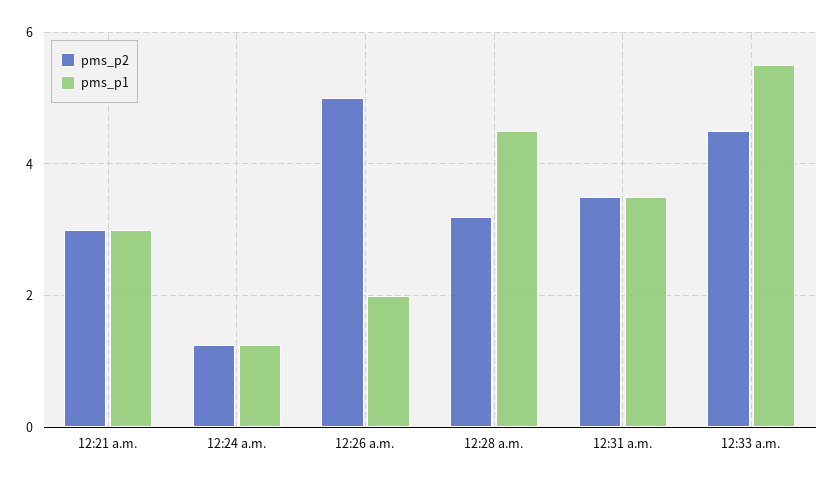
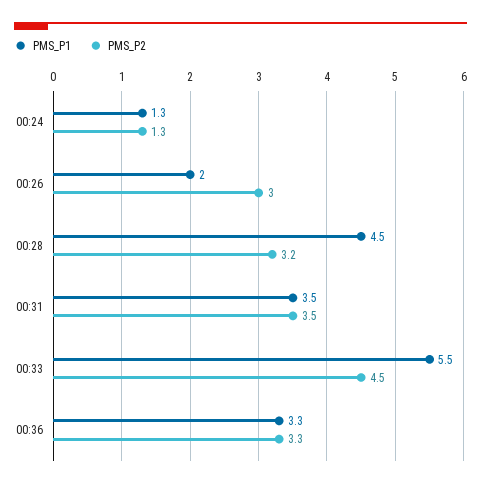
pms_p2, 12:21 a.m.: 3 -> none
pms_p1, 12:21 a.m.: 3 -> none
pms_p2, 12:26 a.m.: 5 -> 3
pms_p1, 00:36: none -> 3.3
pms_p2, 00:36: none -> 3.3

